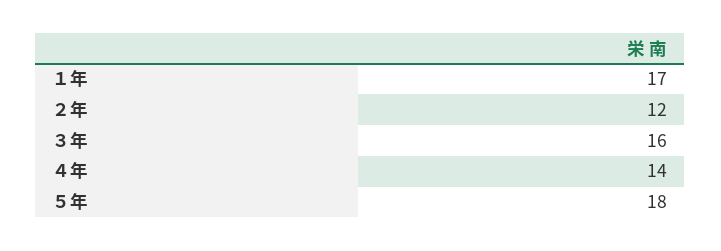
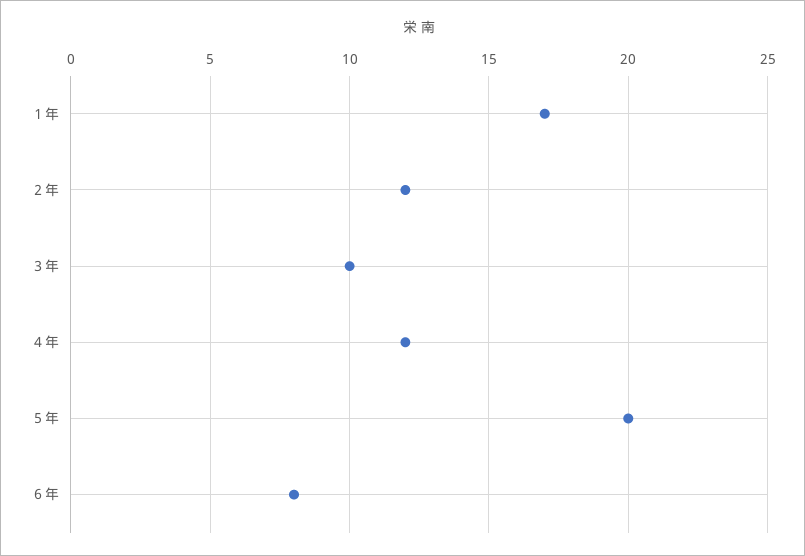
３年: 16 -> 10
４年: 14 -> 12
５年: 18 -> 20
６年: none -> 8

